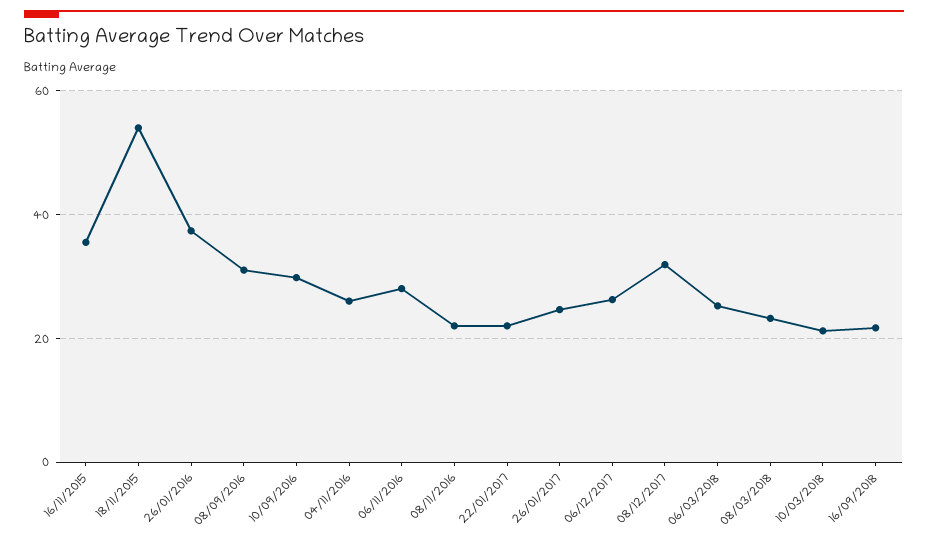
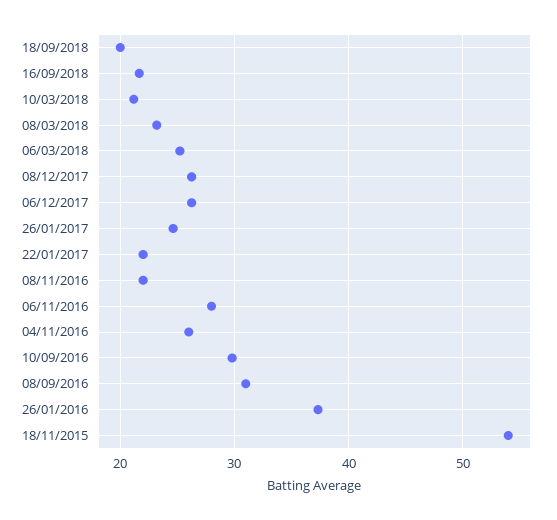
16/11/2015: 36 -> none
08/12/2017: 32 -> 26
18/09/2018: none -> 20

